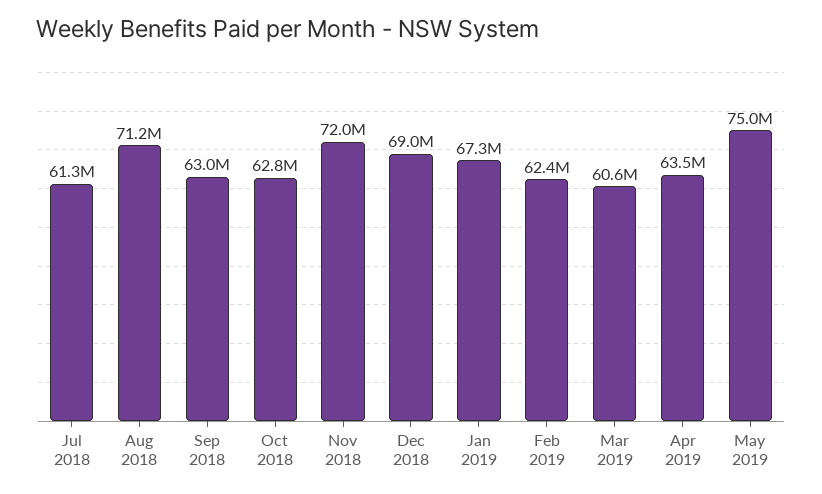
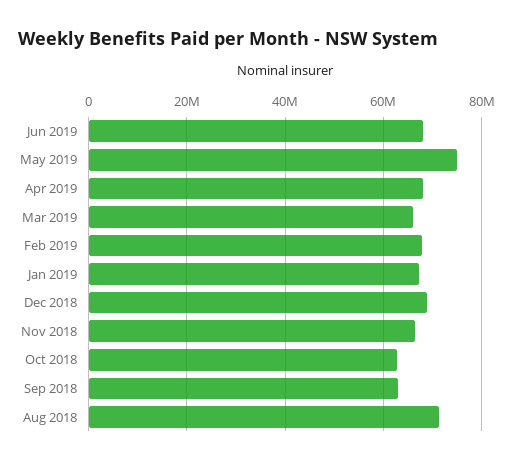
Jul 2018: 61300000 -> none
Nov 2018: 72000000 -> 66000000
Feb 2019: 62400000 -> 68000000
Mar 2019: 60600000 -> 66000000
Apr 2019: 63500000 -> 68000000
Jun 2019: none -> 68000000

